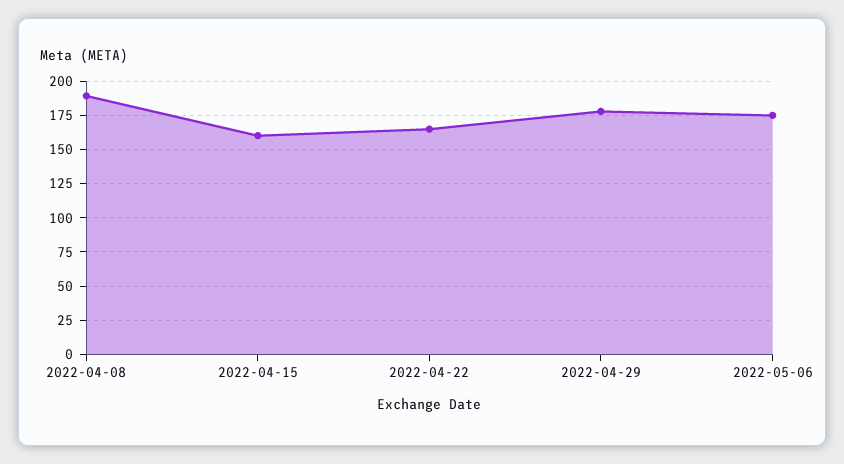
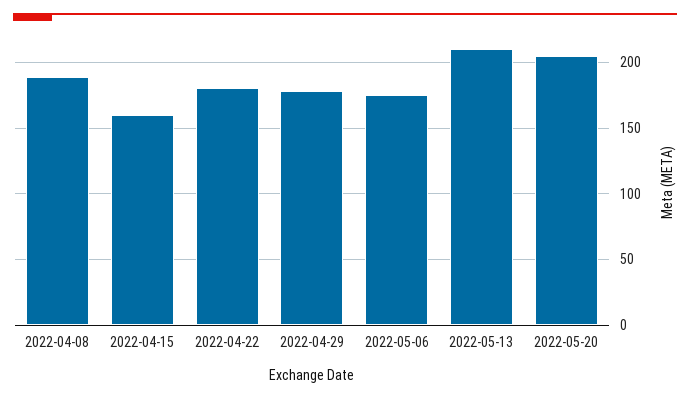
2022-04-22: 165 -> 180
2022-05-13: none -> 210
2022-05-20: none -> 205

